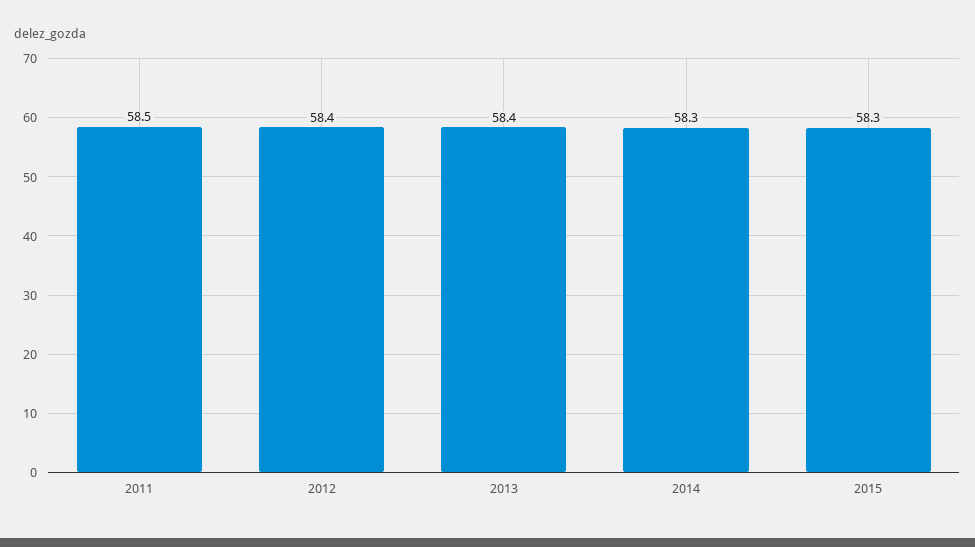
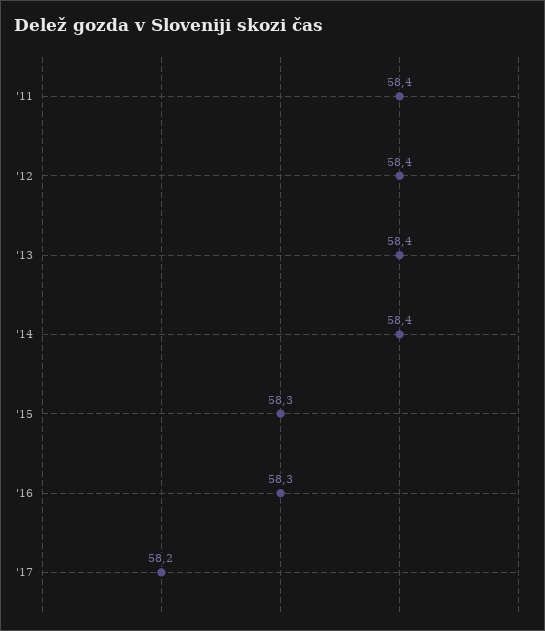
2011: 58.5 -> 58.4
2014: 58.3 -> 58.4
'16: none -> 58.3
'17: none -> 58.2

